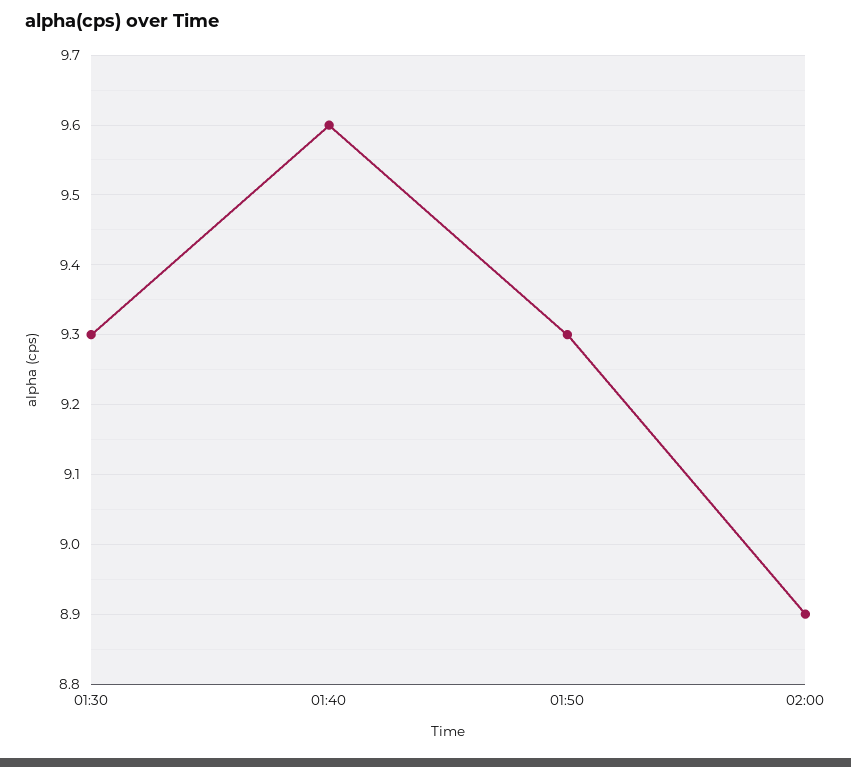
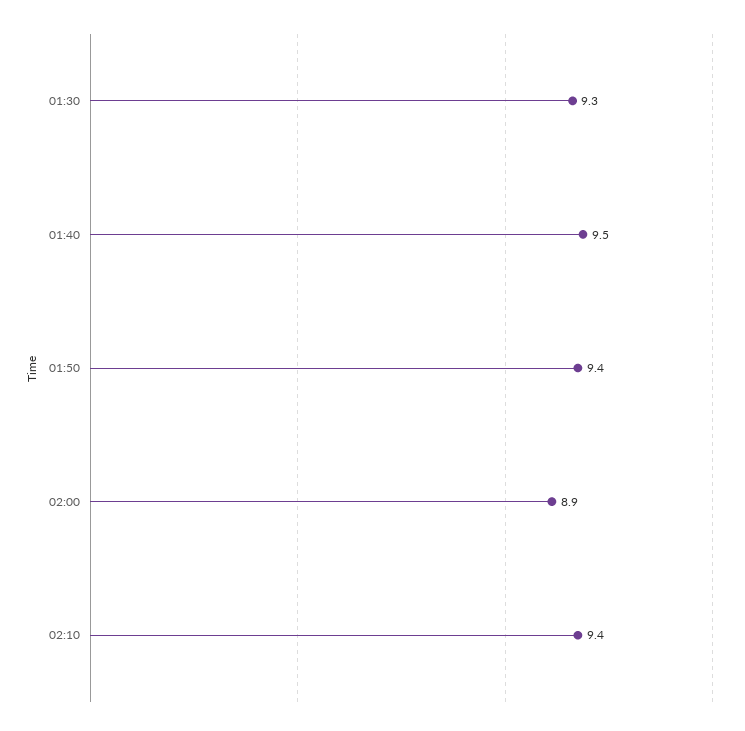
01:40: 9.6 -> 9.5
01:50: 9.3 -> 9.4
02:10: none -> 9.4

